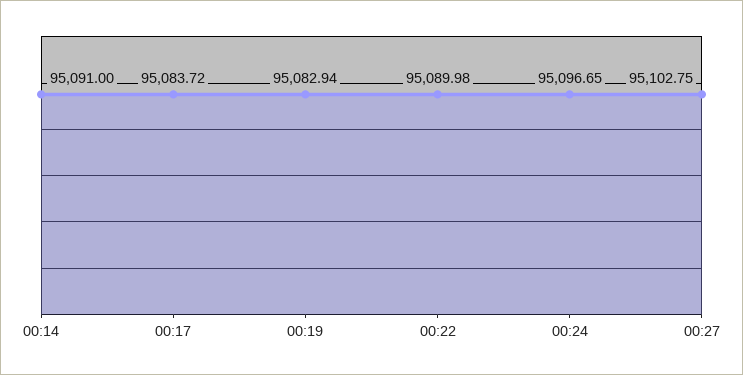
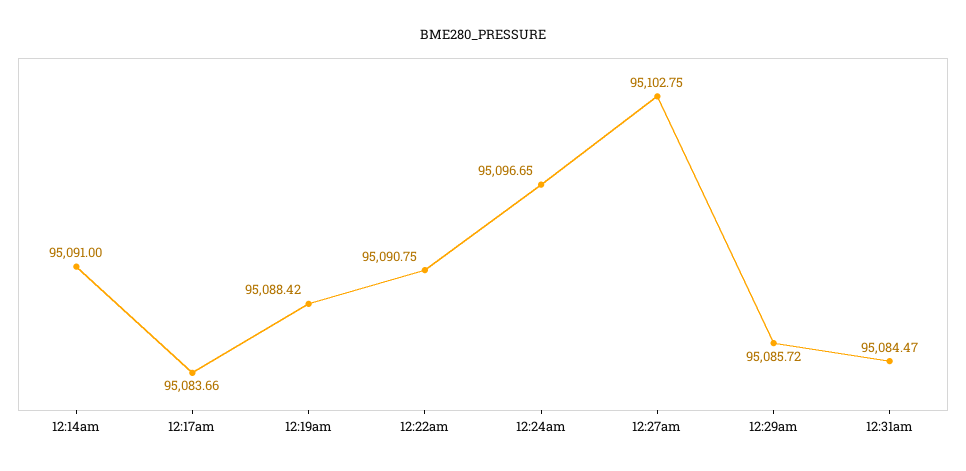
00:17: 95083.72 -> 95083.66
00:19: 95082.94 -> 95088.42
00:22: 95089.98 -> 95090.75
12:29am: none -> 95085.72
12:31am: none -> 95084.47

